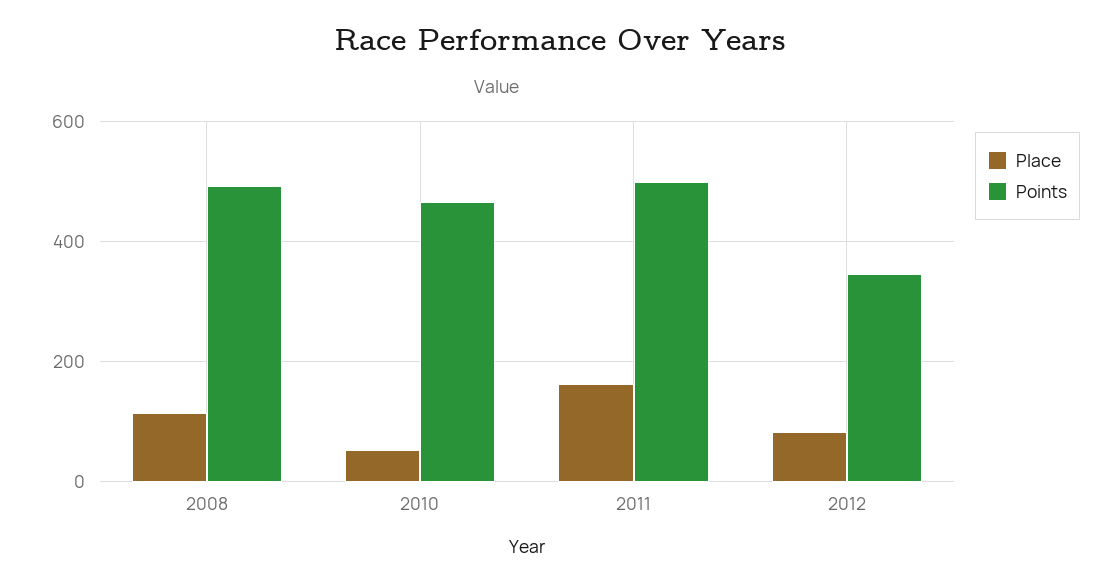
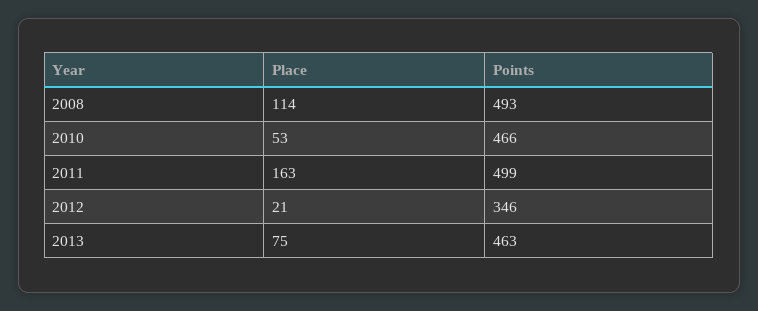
Place, 2012: 80 -> 21
Place, 2013: none -> 75
Points, 2013: none -> 463

